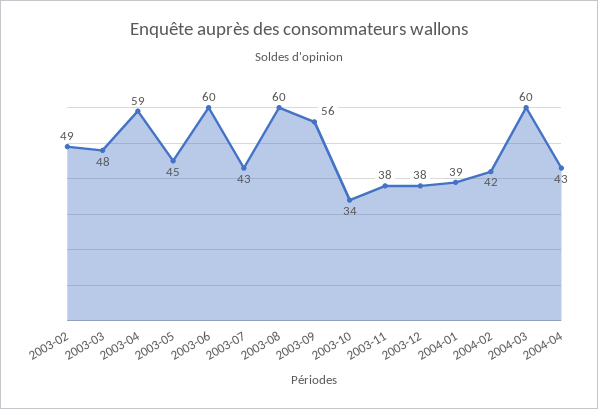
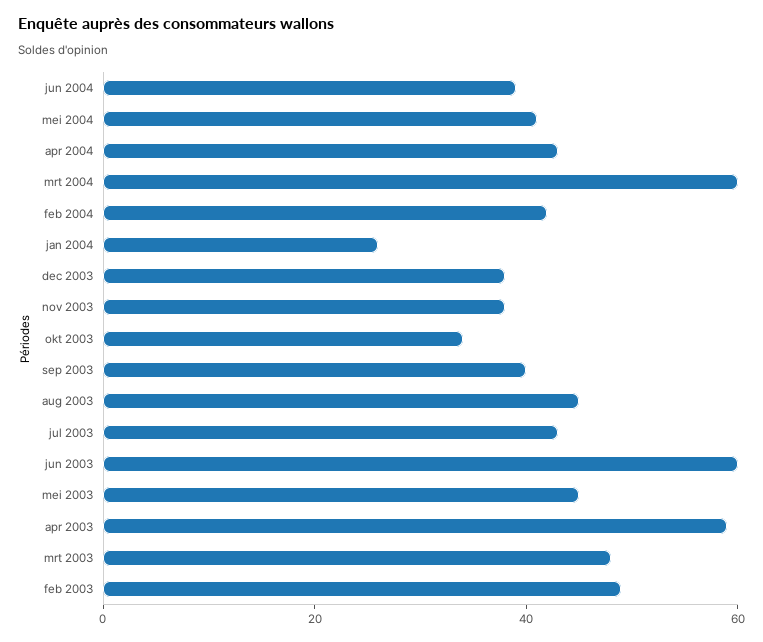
2003-08: 60 -> 45
2003-09: 56 -> 40
2004-01: 39 -> 25
jun 2004: none -> 40
mei 2004: none -> 40

